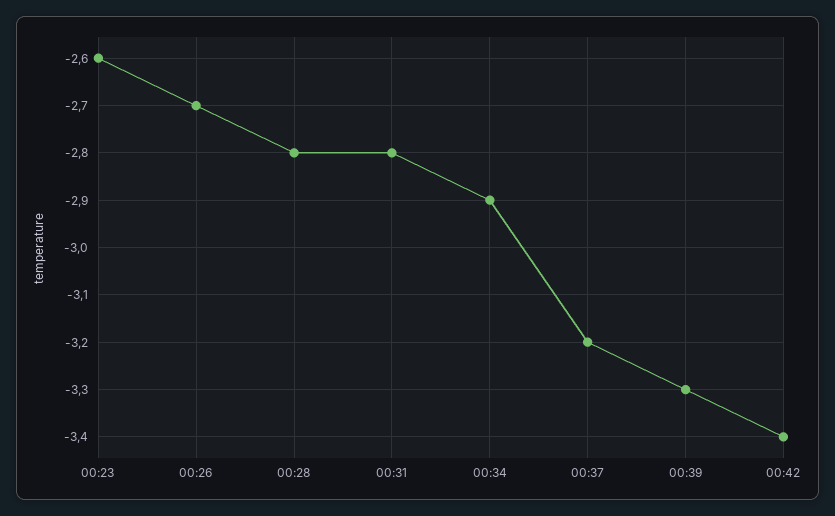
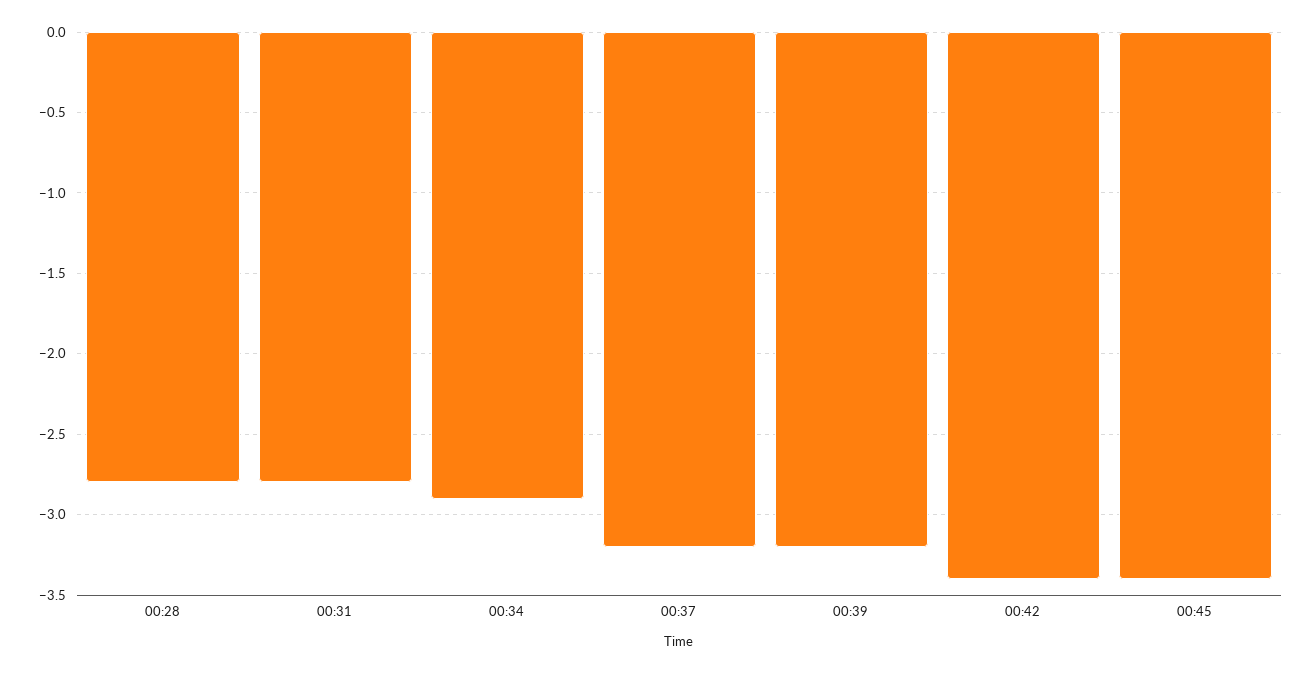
00:23: -2.6 -> none
00:26: -2.7 -> none
00:39: -3.3 -> -3.2
00:45: none -> -3.4

